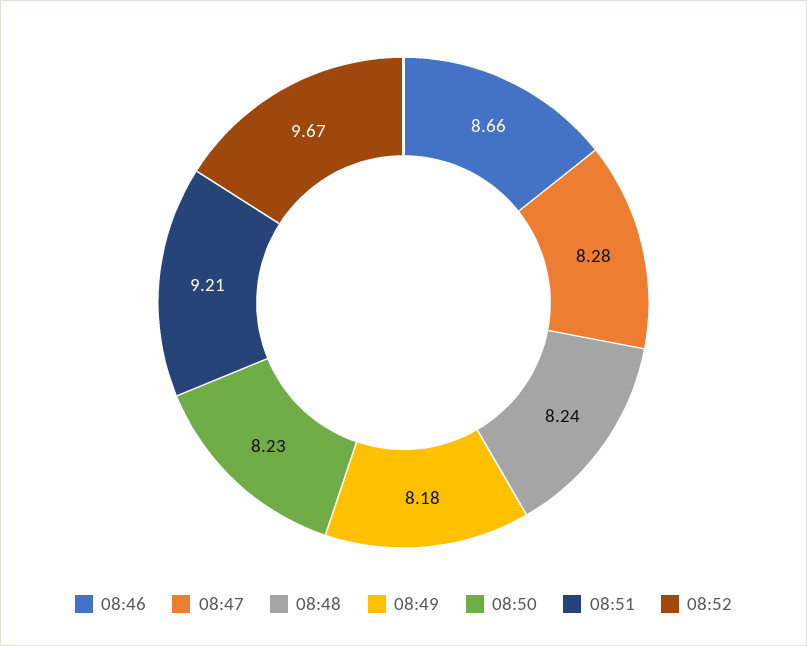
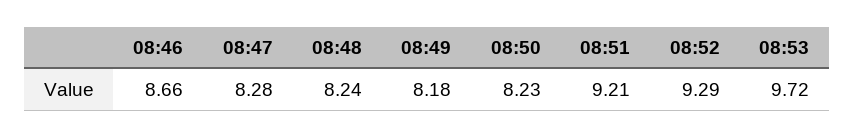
08:52: 9.67 -> 9.29
08:53: none -> 9.72

